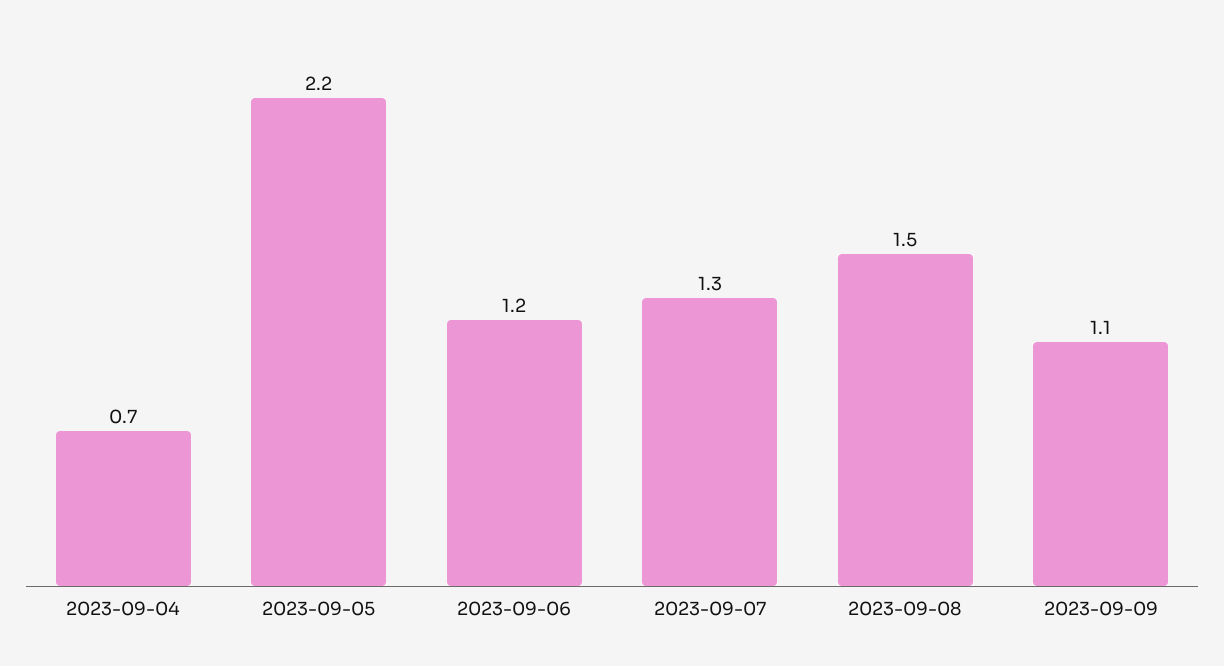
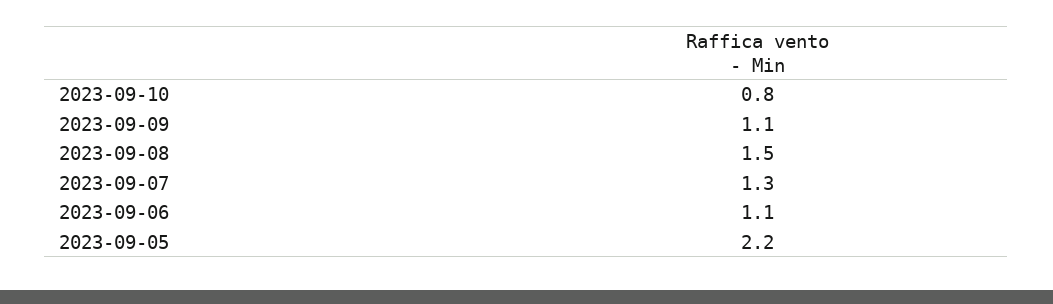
2023-09-04: 0.7 -> none
2023-09-06: 1.2 -> 1.1
2023-09-10: none -> 0.8

